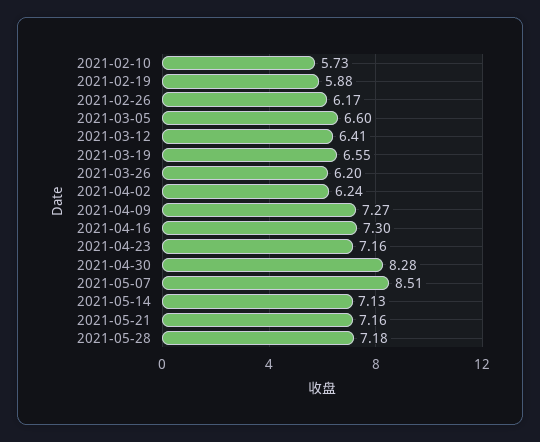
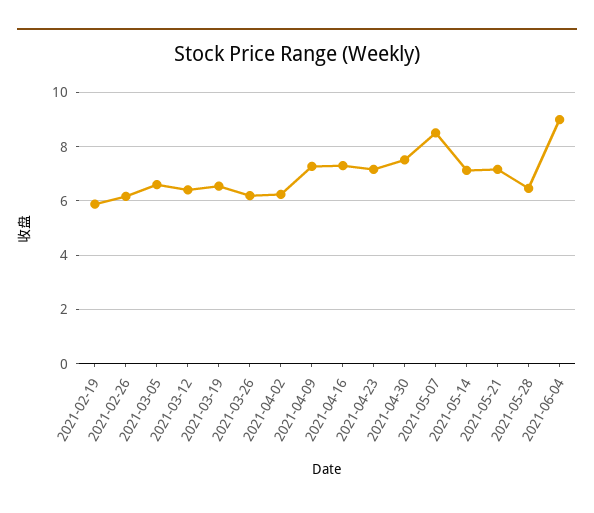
2021-02-10: 5.73 -> none
2021-04-30: 8.28 -> 7.5
2021-05-28: 7.18 -> 6.5
2021-06-04: none -> 9

